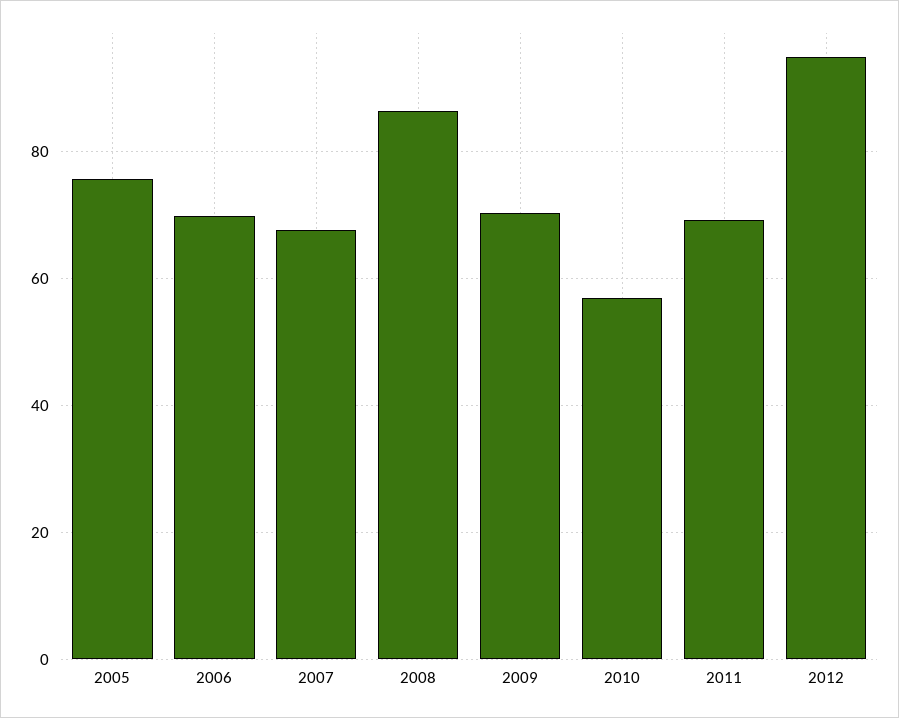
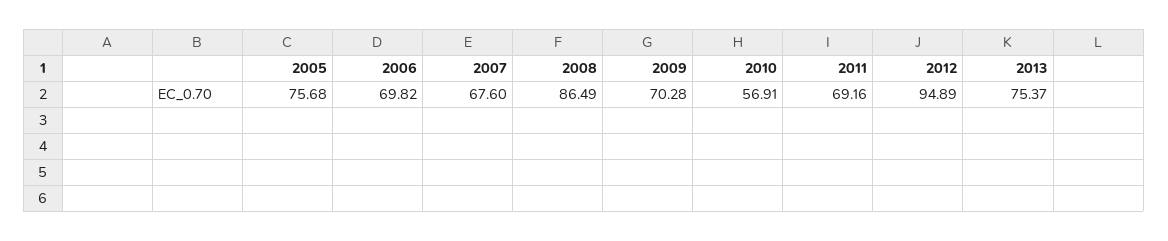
2013: none -> 75.37

